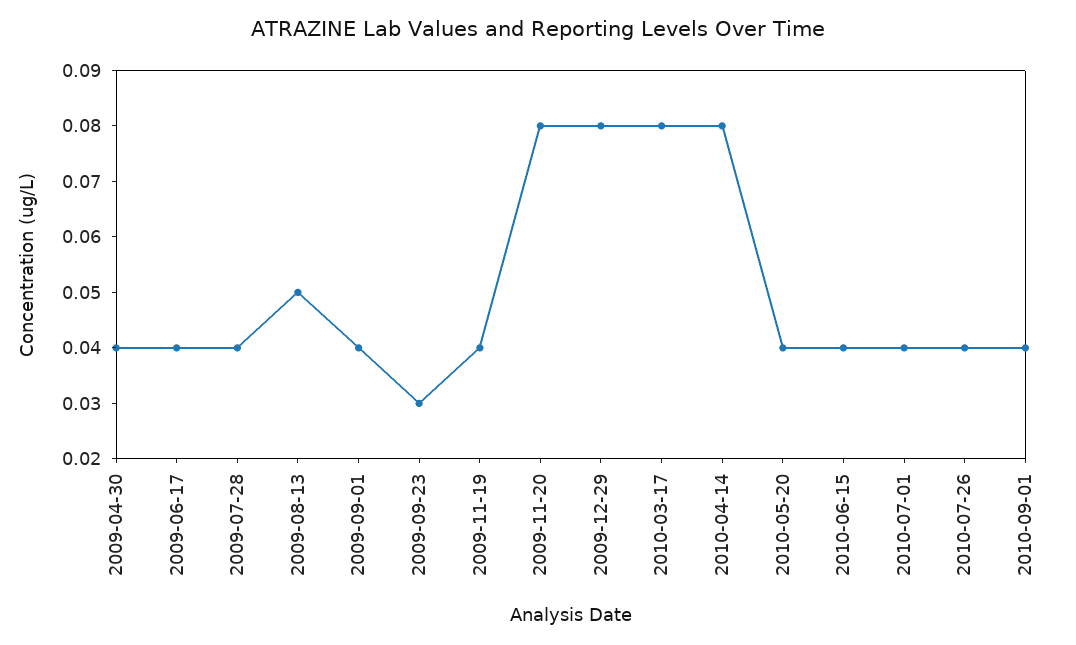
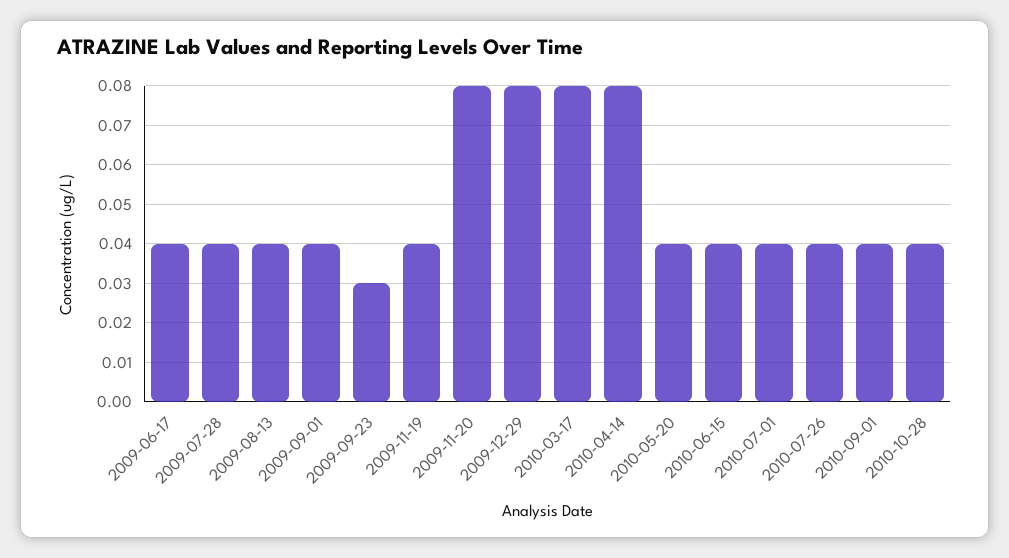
2009-04-30: 0.04 -> none
2009-08-13: 0.05 -> 0.04
2010-10-28: none -> 0.04

